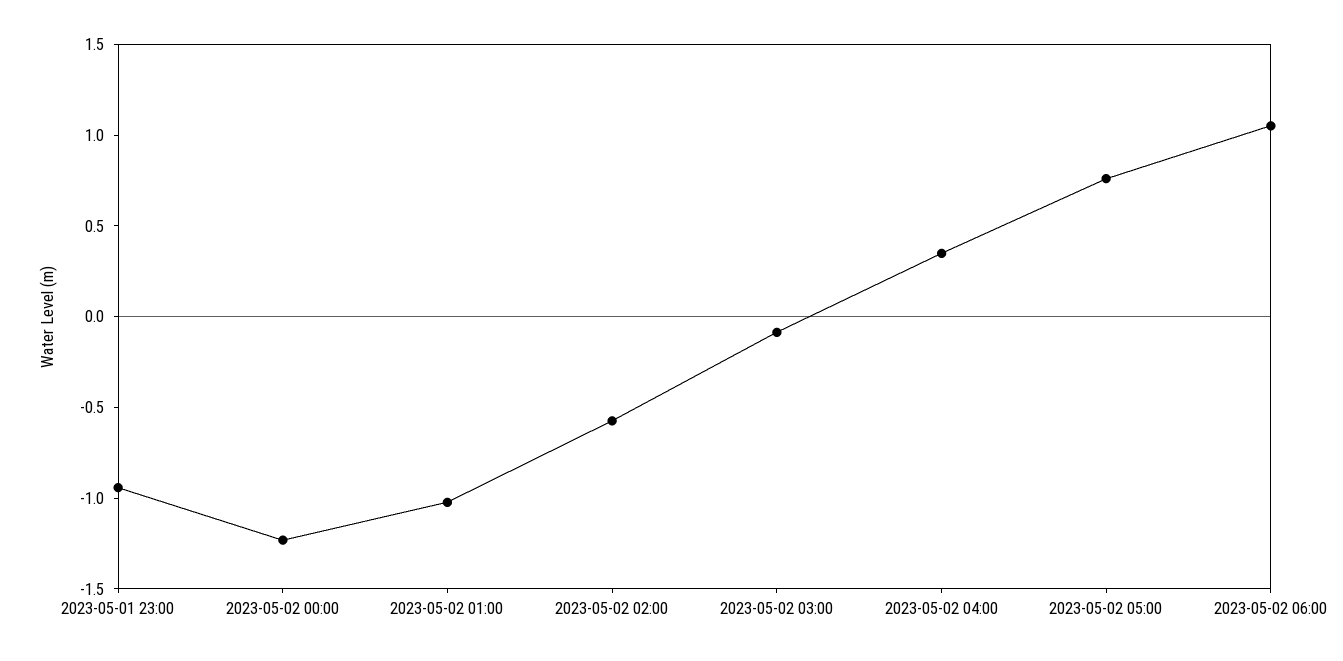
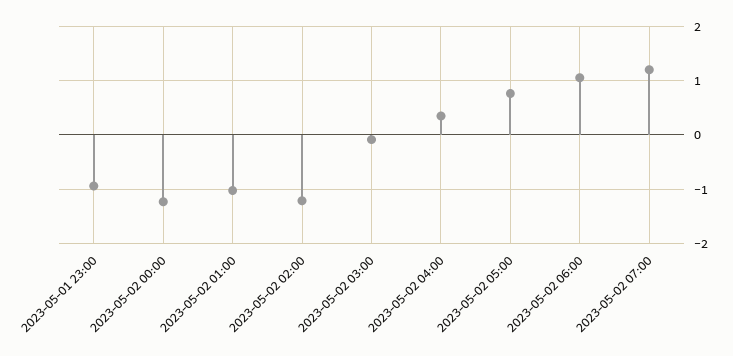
2023-05-02 02:00: -0.6 -> -1.2
2023-05-02 07:00: none -> 1.2

